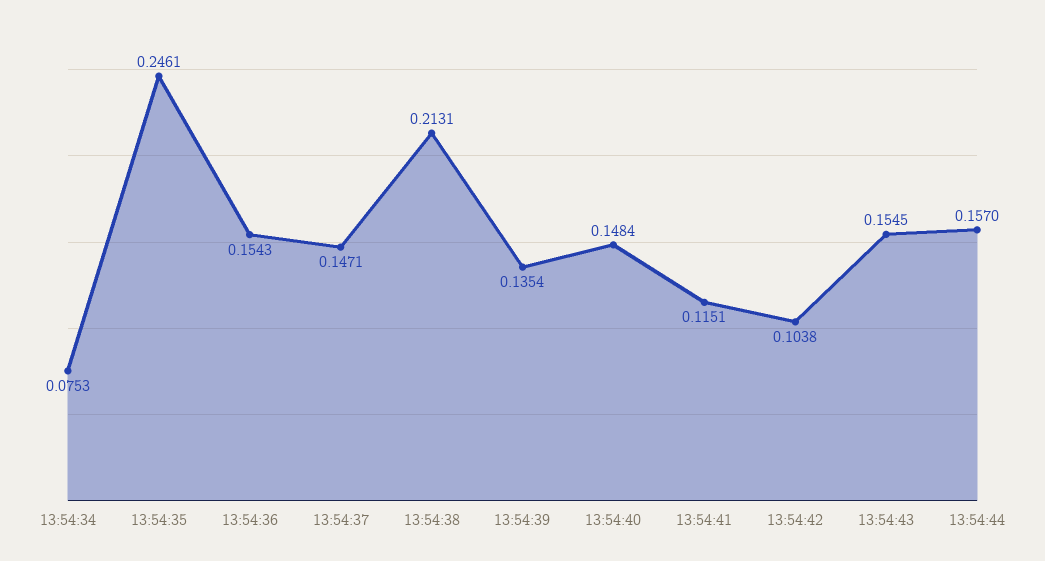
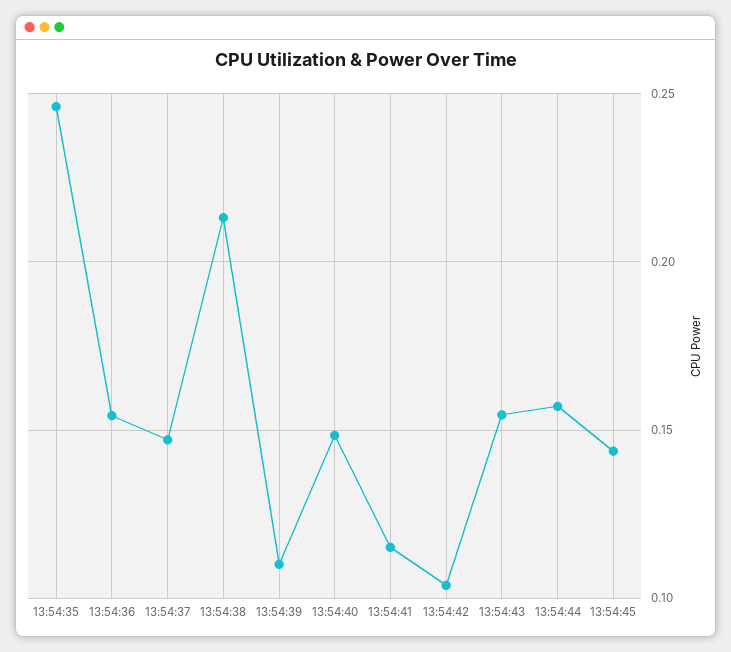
13:54:34: 0.0753 -> none
13:54:39: 0.1354 -> 0.11
13:54:45: none -> 0.145

